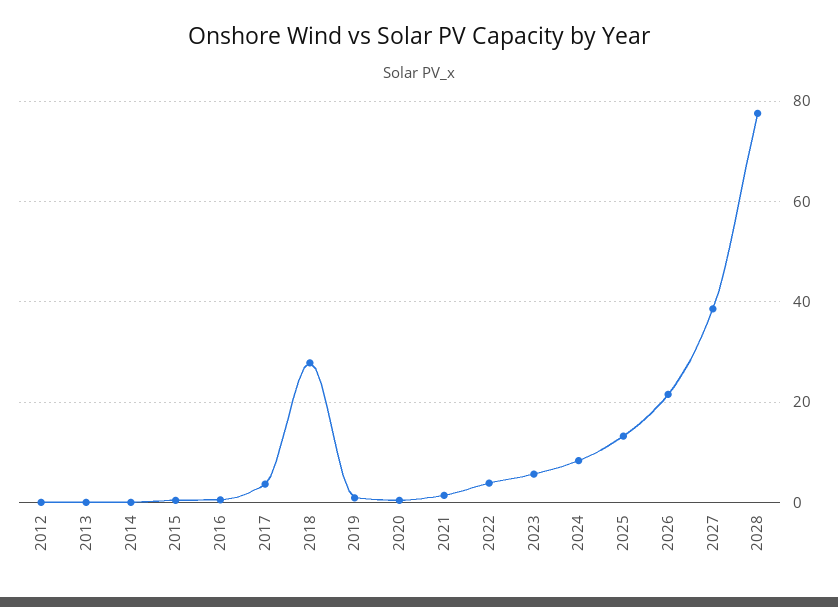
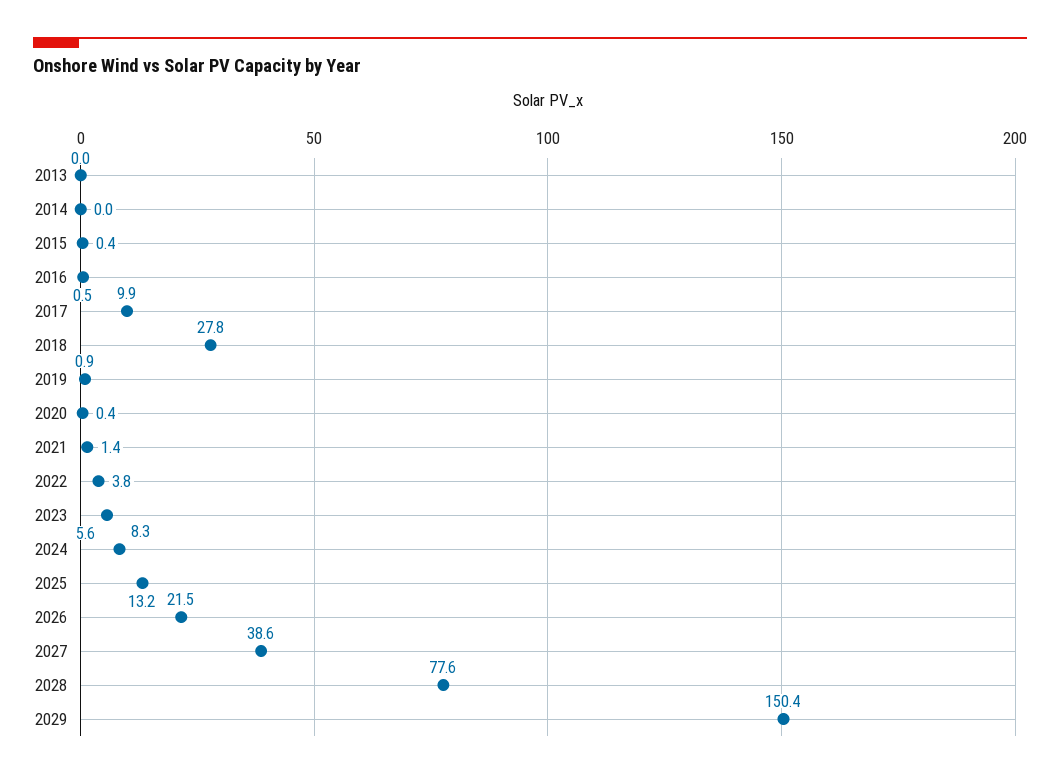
2012: 0 -> none
2017: 4 -> 9.9
2029: none -> 150.4

